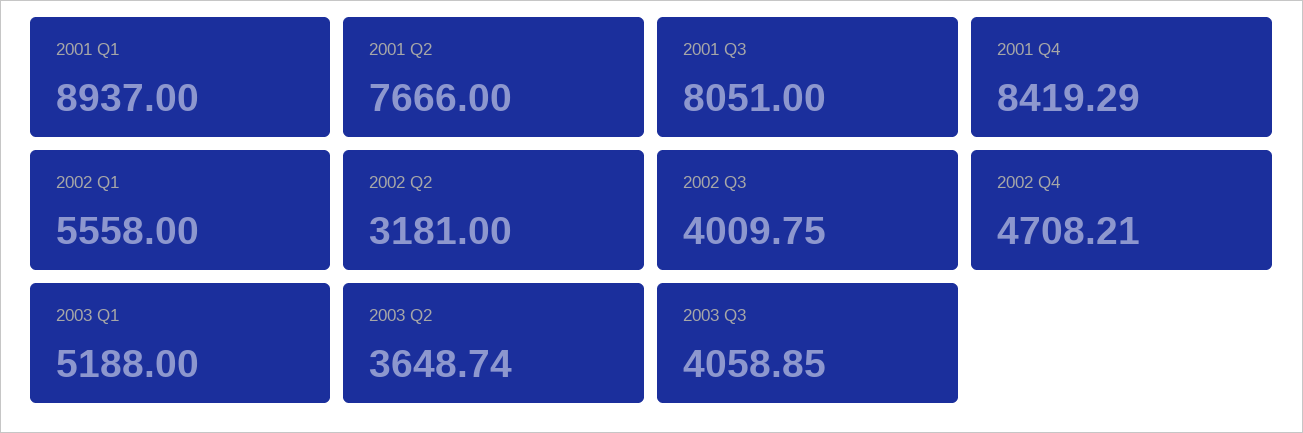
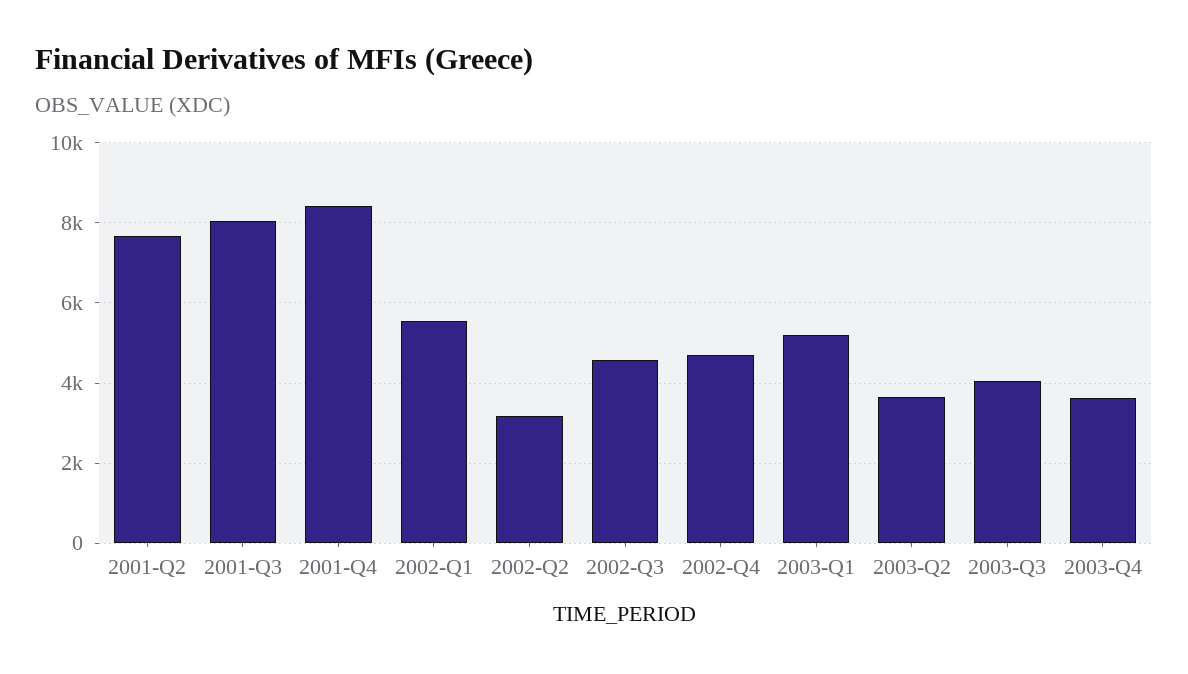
2001 Q1: 8937 -> none
2002 Q3: 4009.75 -> 4600
2003-Q4: none -> 3600

